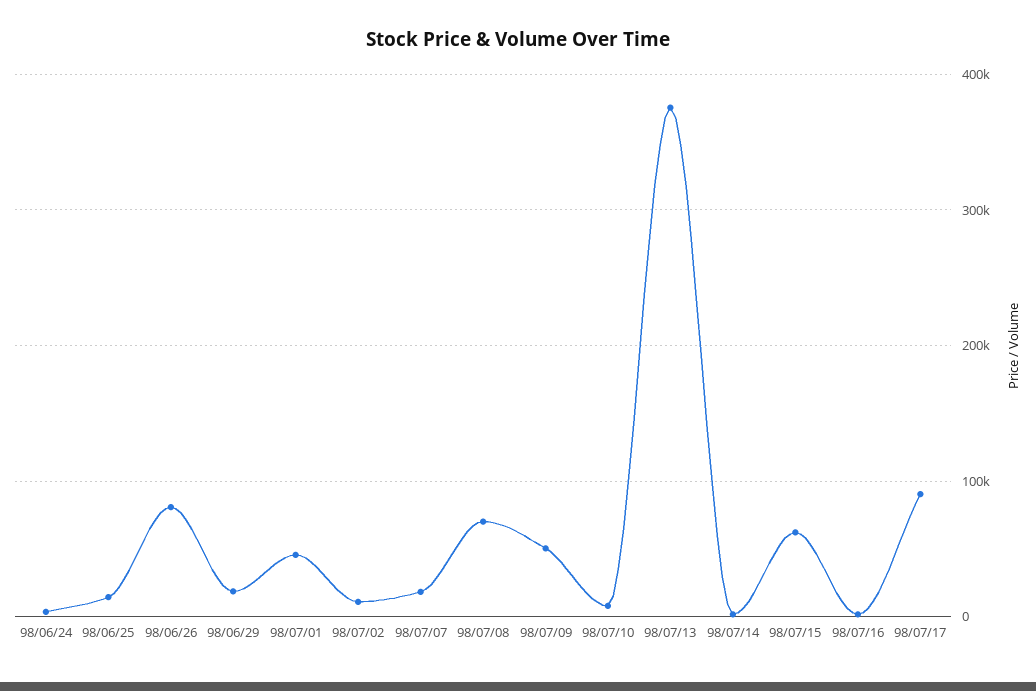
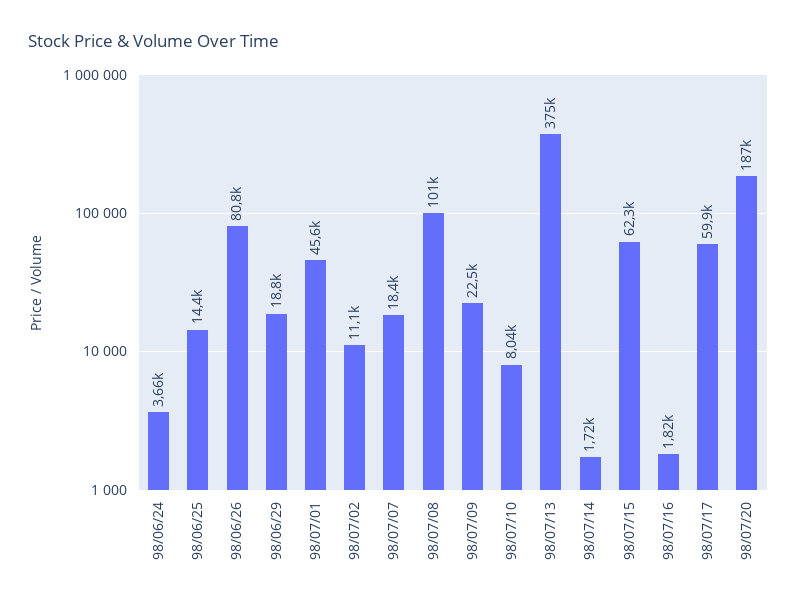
98/07/08: 70000 -> 101000
98/07/09: 50000 -> 22500
98/07/17: 90000 -> 59900
98/07/20: none -> 187000

